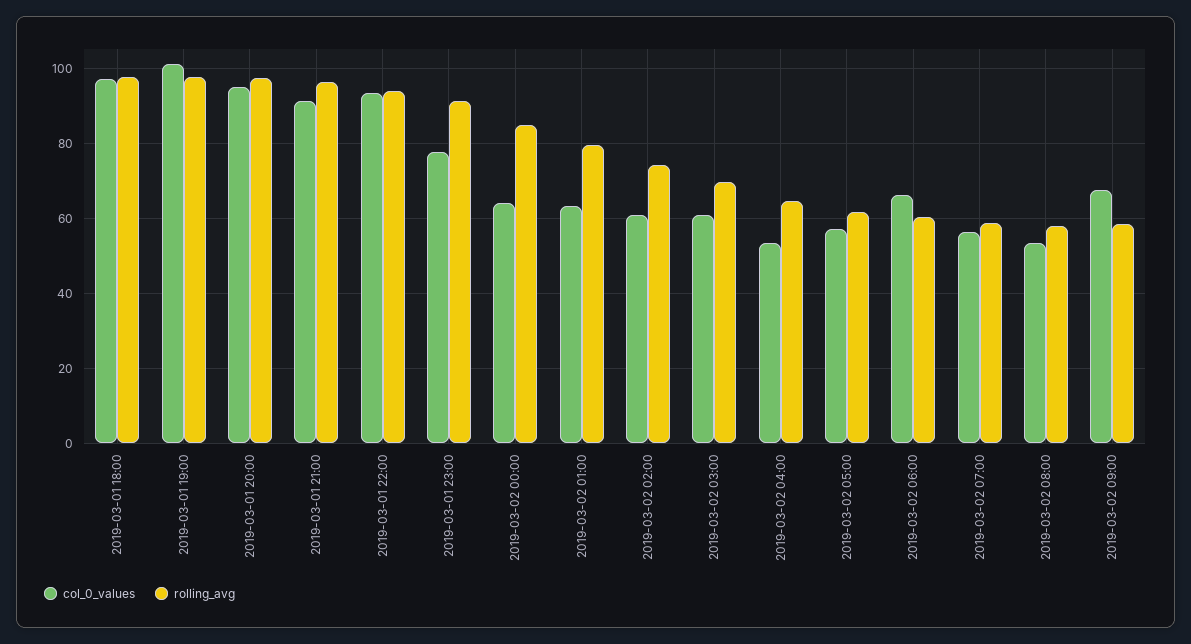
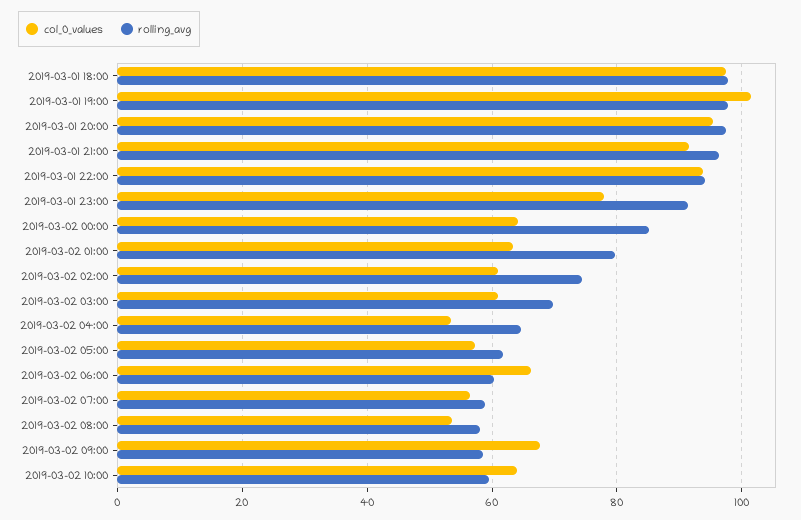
col_0_values, 2019-03-02 10:00: none -> 64
rolling_avg, 2019-03-02 10:00: none -> 60

